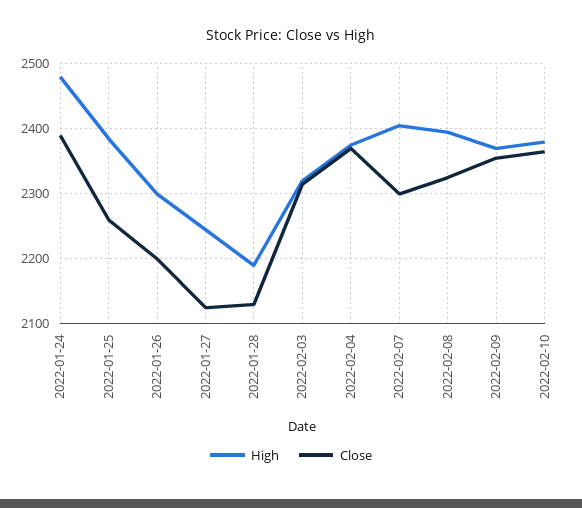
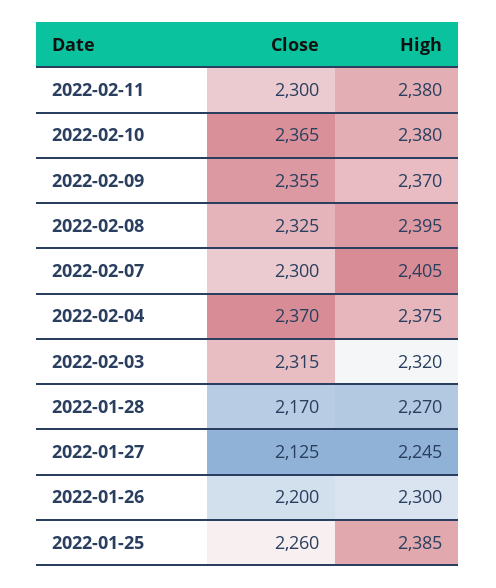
High, 2022-01-24: 2480 -> none
Close, 2022-01-24: 2390 -> none
High, 2022-01-28: 2190 -> 2270
Close, 2022-01-28: 2130 -> 2170
Close, 2022-02-11: none -> 2300
High, 2022-02-11: none -> 2380

